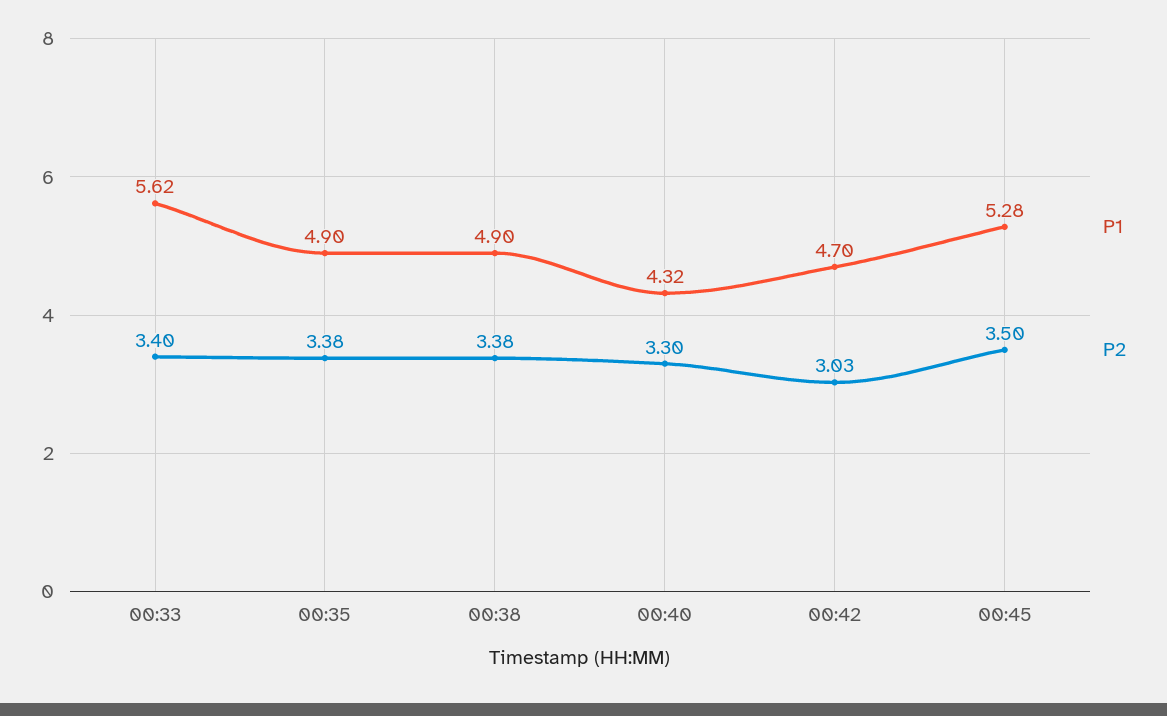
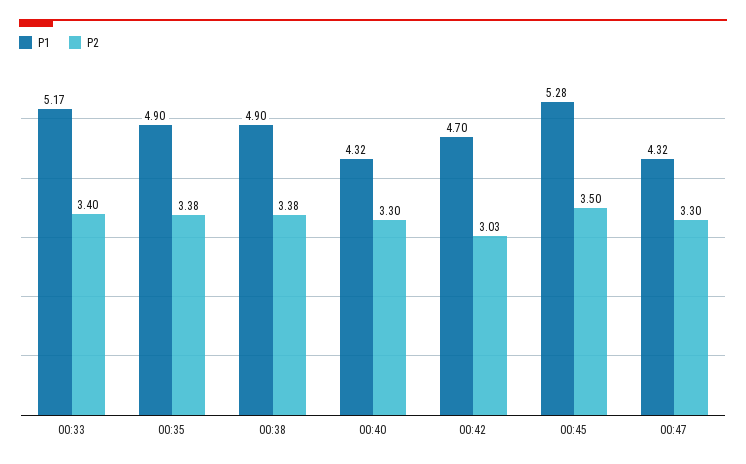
P1, 00:33: 5.62 -> 5.17
P1, 00:47: none -> 4.32
P2, 00:47: none -> 3.3

